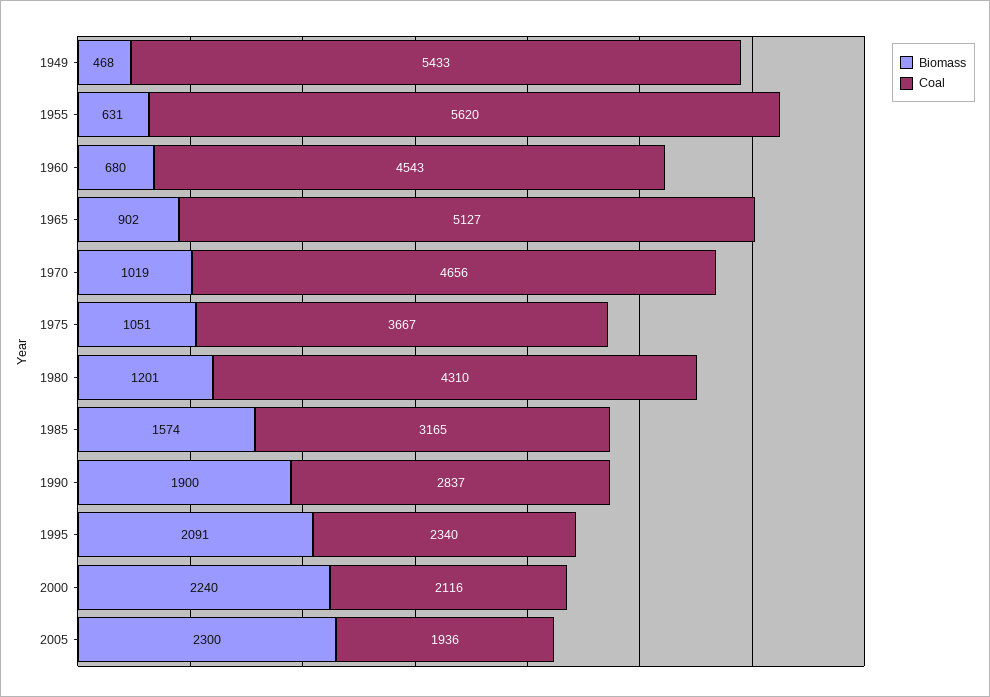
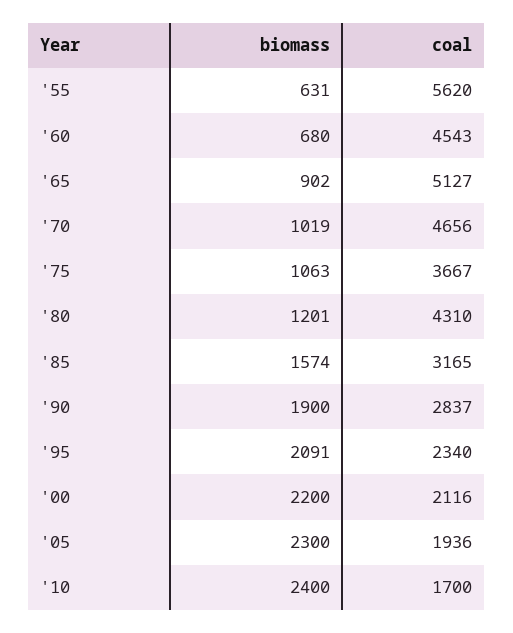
Biomass, 1949: 468 -> none
Coal, 1949: 5433 -> none
Biomass, 1975: 1051 -> 1063
Biomass, 2000: 2240 -> 2200
Biomass, '10: none -> 2400
Coal, '10: none -> 1700

